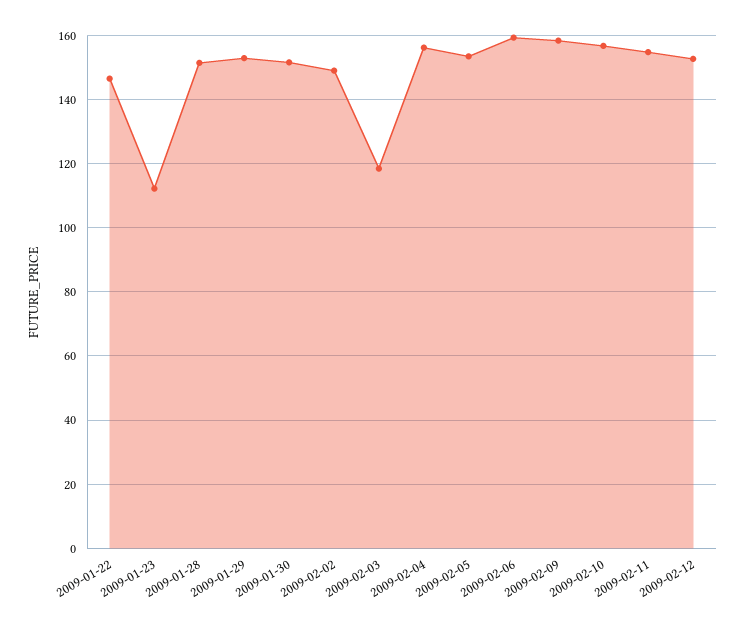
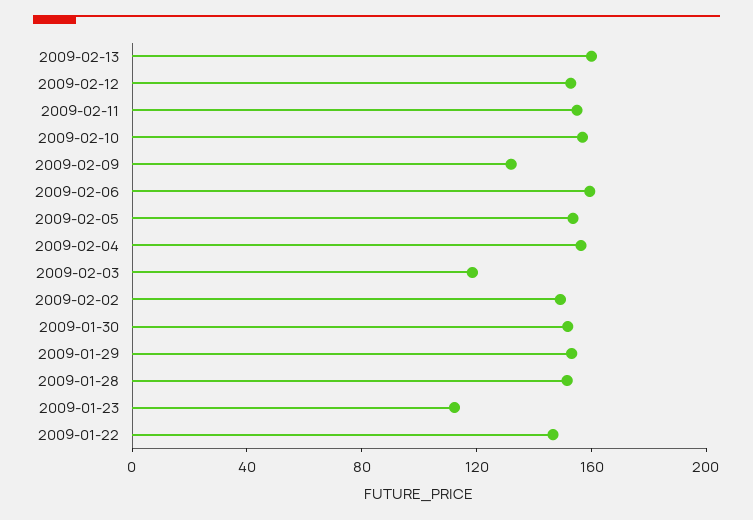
2009-02-09: 158 -> 130
2009-02-13: none -> 160

